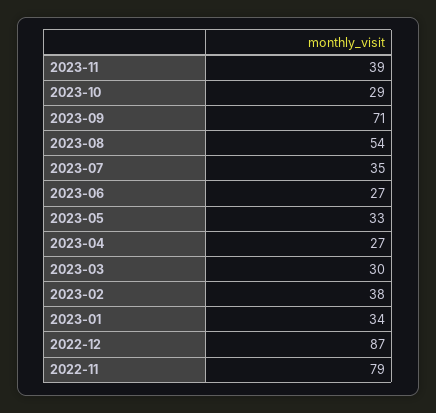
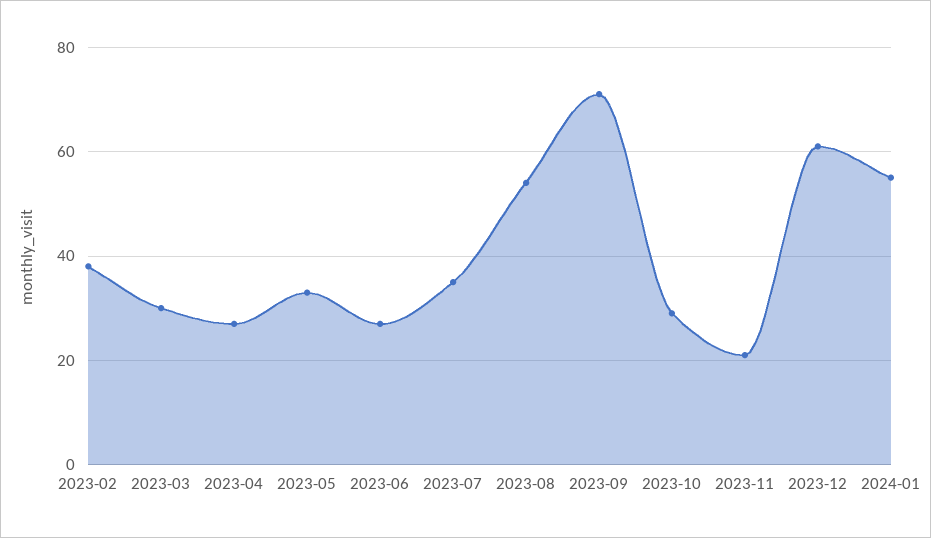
2023-11: 39 -> 20
2023-01: 34 -> none
2022-12: 87 -> none
2022-11: 79 -> none
2023-12: none -> 60
2024-01: none -> 55

